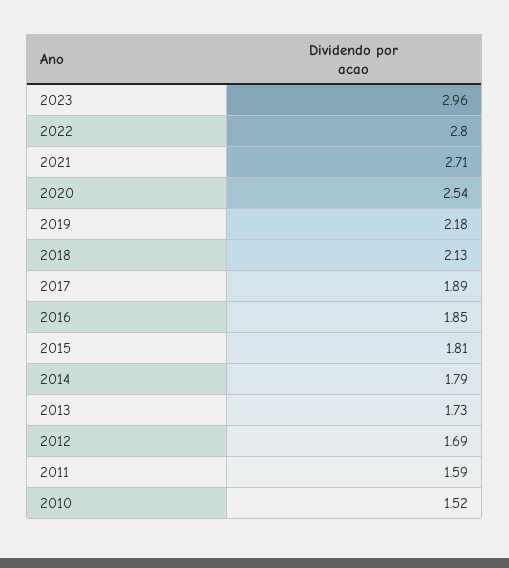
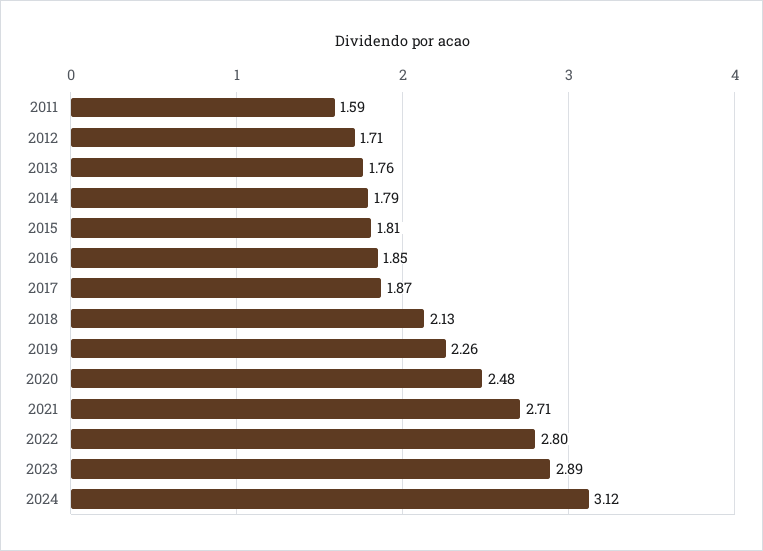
2023: 2.96 -> 2.89
2020: 2.54 -> 2.48
2019: 2.18 -> 2.26
2017: 1.89 -> 1.87
2013: 1.73 -> 1.76
2012: 1.69 -> 1.71
2010: 1.52 -> none
2024: none -> 3.12

